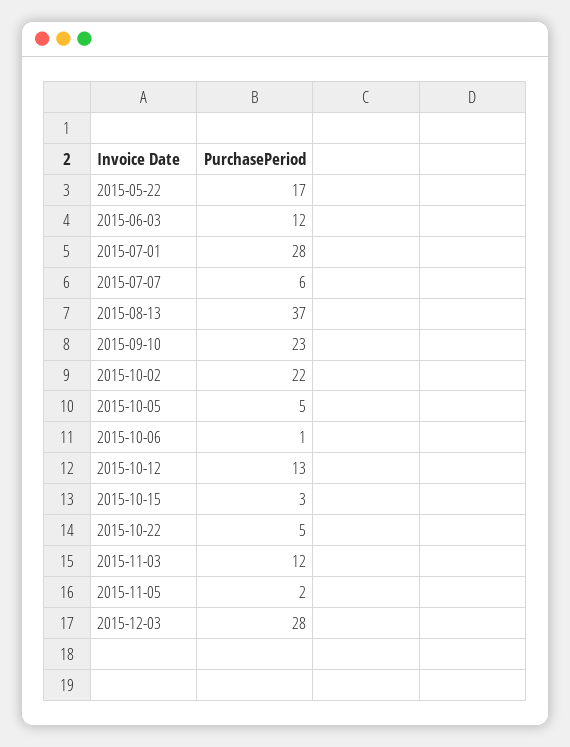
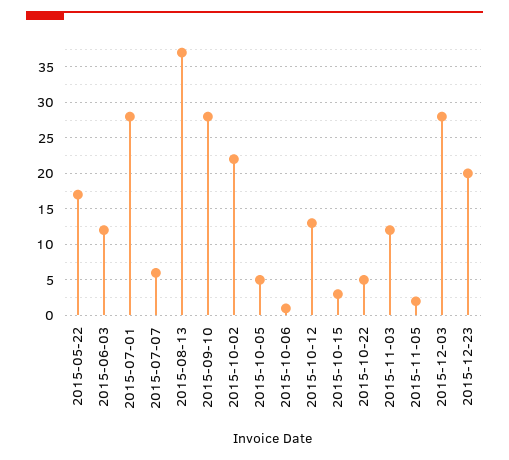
2015-09-10: 23 -> 28
2015-12-23: none -> 20

